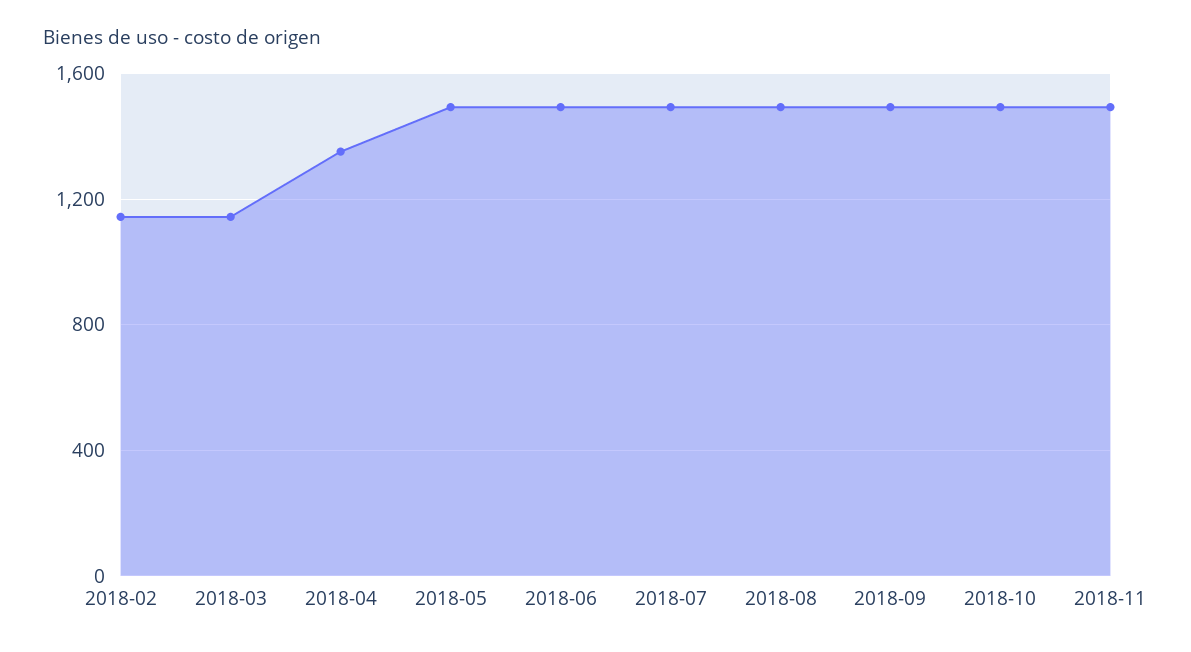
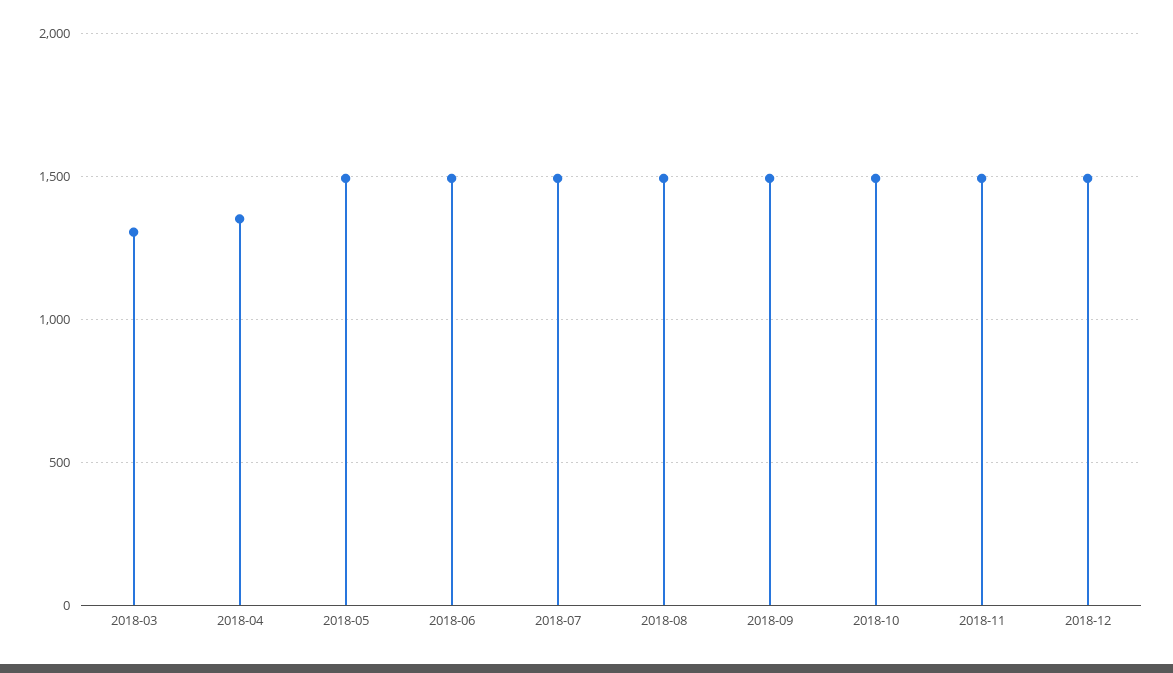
2018-02: 1150 -> none
2018-03: 1150 -> 1300
2018-12: none -> 1500

